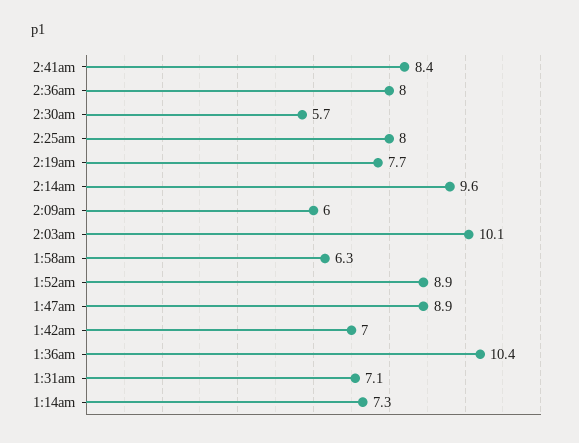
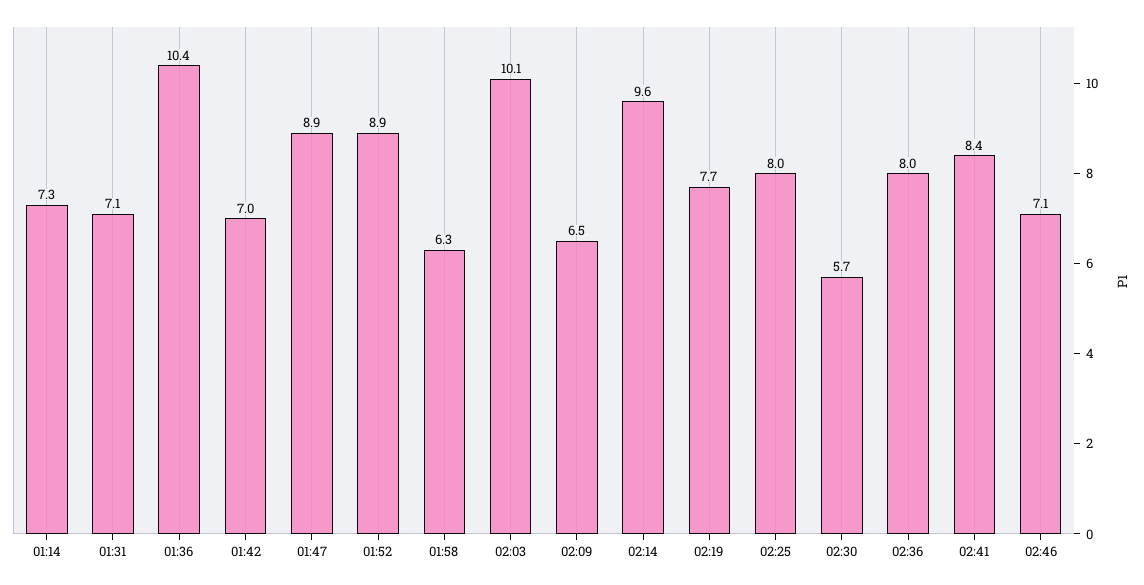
2:09am: 6 -> 6.5
02:46: none -> 7.1

